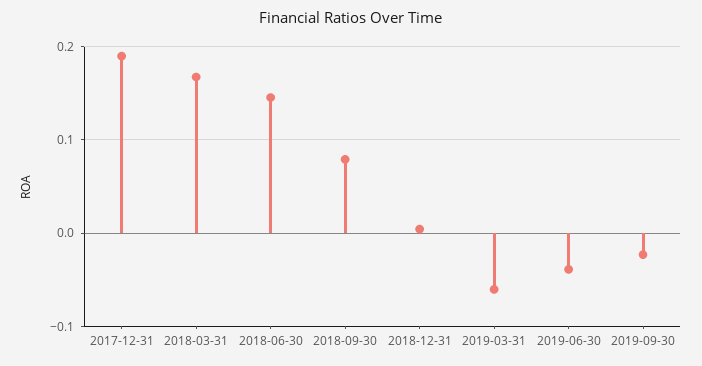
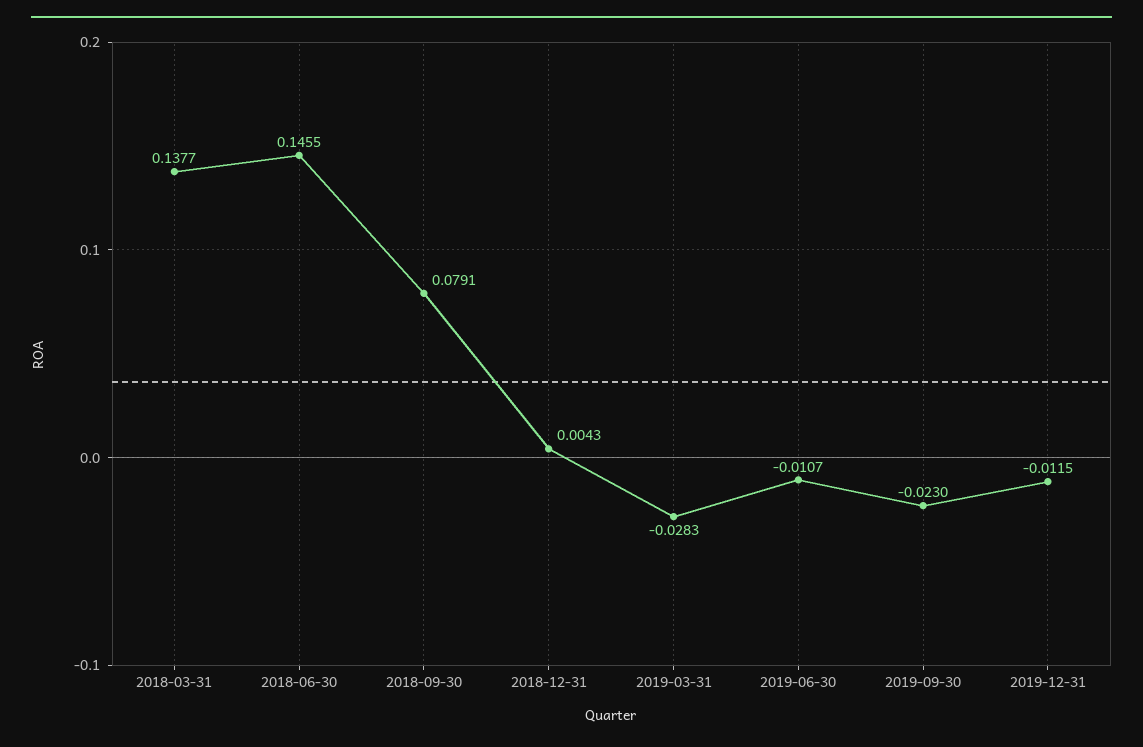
2017-12-31: 0.19 -> none
2018-03-31: 0.17 -> 0.1377
2019-03-31: -0.06 -> -0.0283
2019-06-30: -0.04 -> -0.0107
2019-12-31: none -> -0.0115

